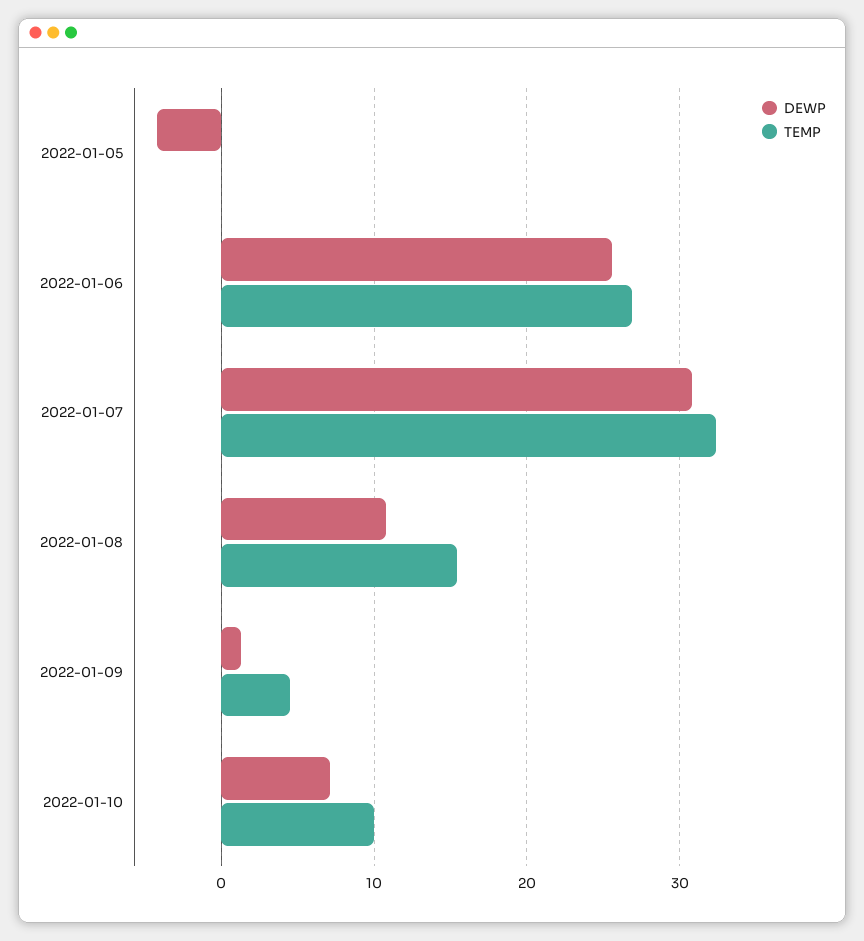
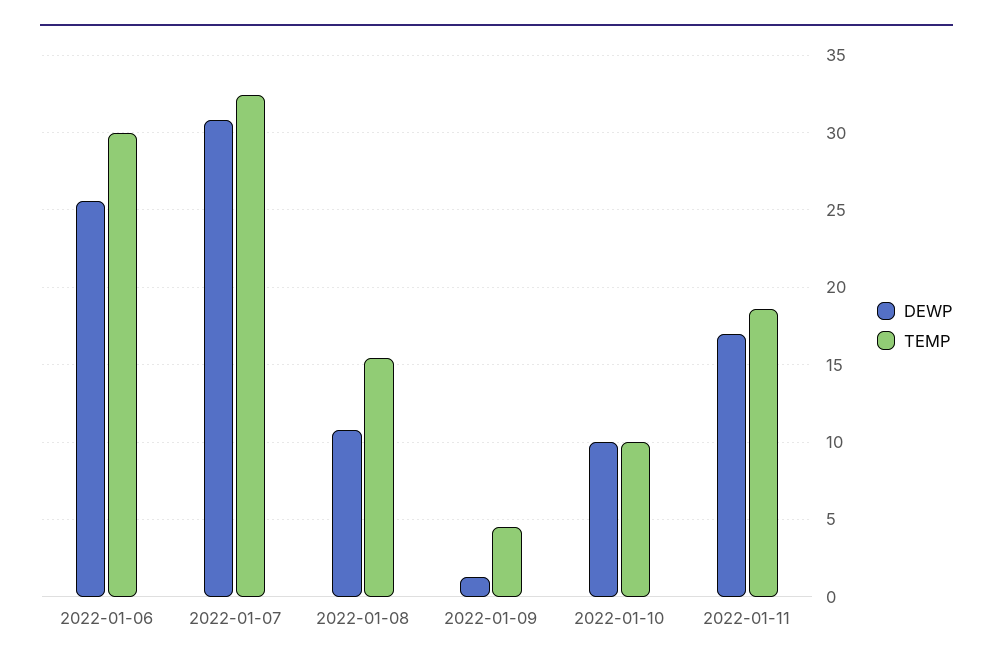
DEWP, 2022-01-05: -4 -> none
TEMP, 2022-01-05: 0 -> none
TEMP, 2022-01-06: 27 -> 30
DEWP, 2022-01-10: 7 -> 10
DEWP, 2022-01-11: none -> 17
TEMP, 2022-01-11: none -> 18.5

